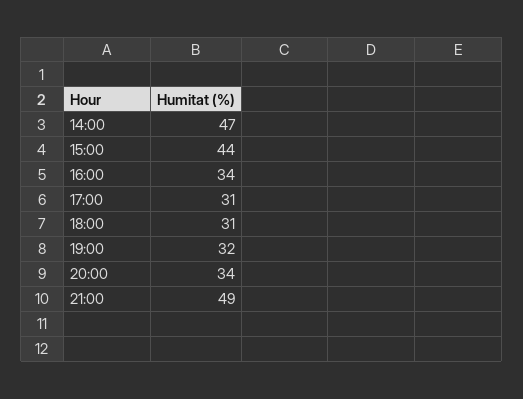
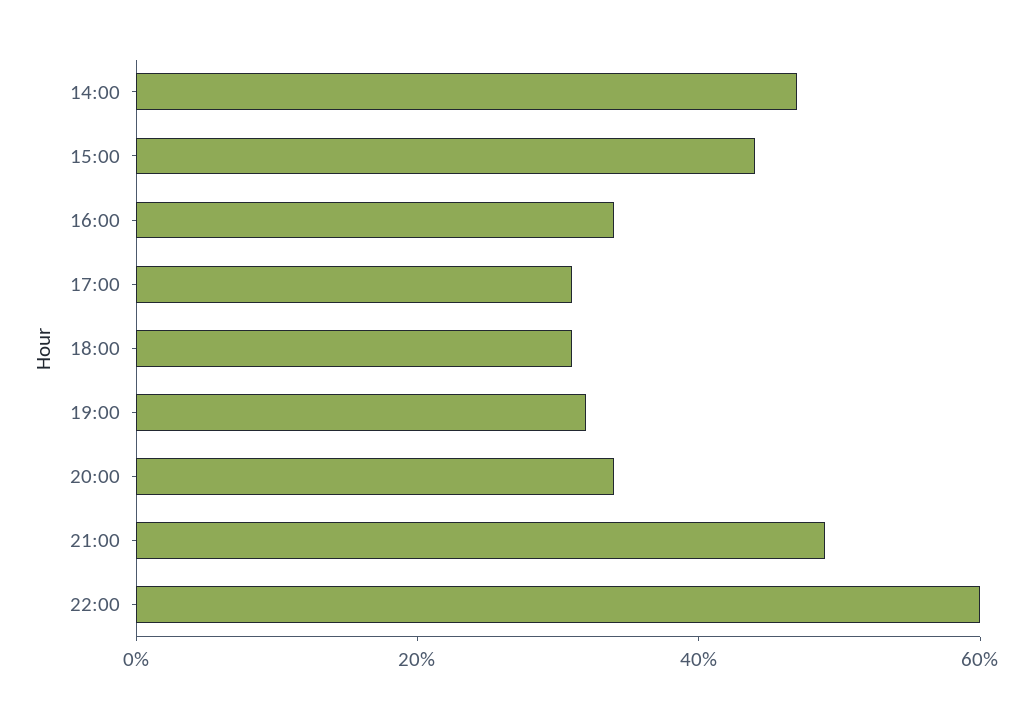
22:00: none -> 60

